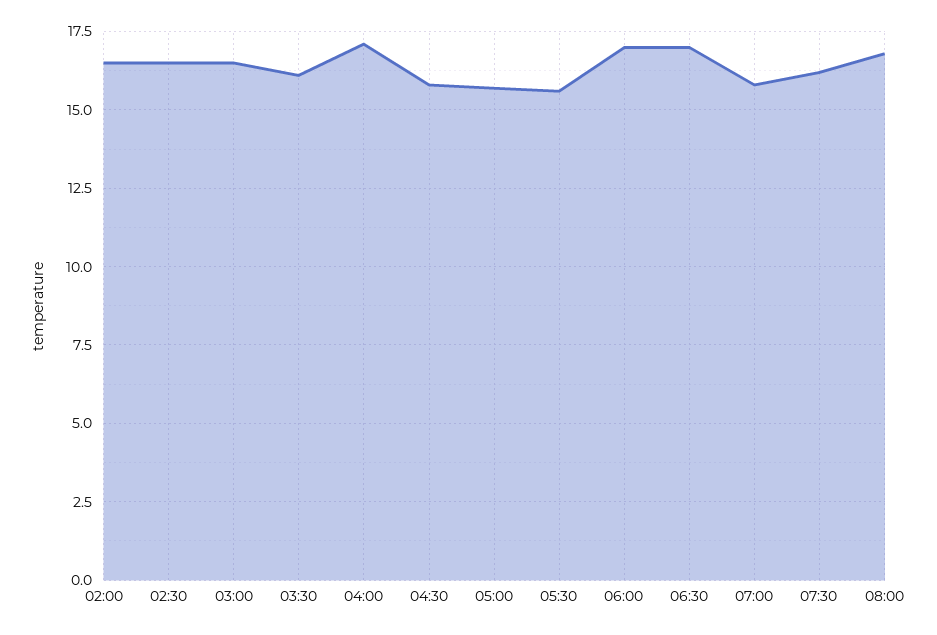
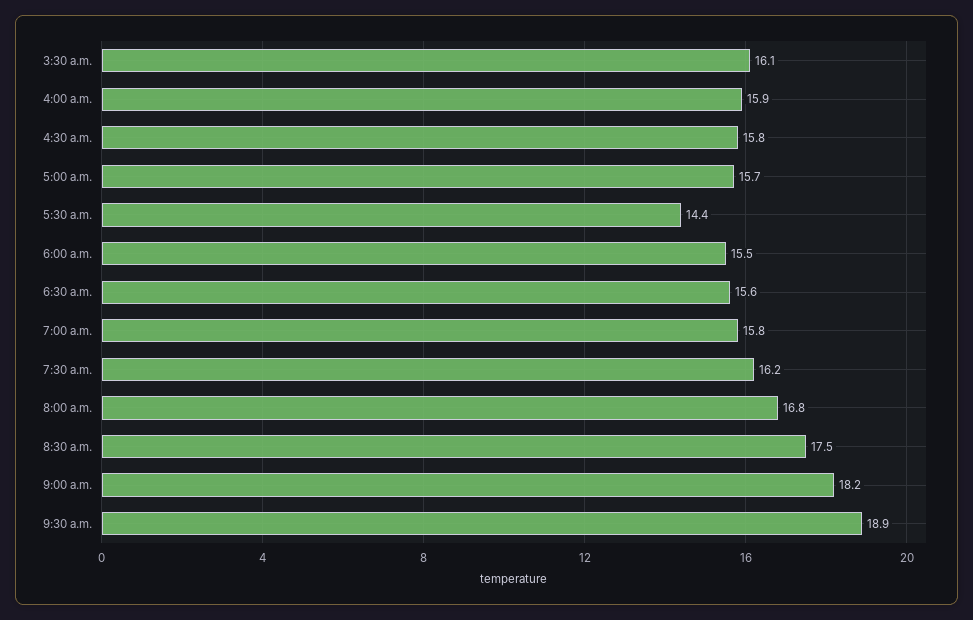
02:00: 16.5 -> none
02:30: 16.5 -> none
03:00: 16.5 -> none
04:00: 17 -> 15.9
05:30: 15.5 -> 14.4
06:00: 17 -> 15.5
06:30: 17 -> 15.6
8:30 a.m.: none -> 17.5
9:00 a.m.: none -> 18.2
9:30 a.m.: none -> 18.9

